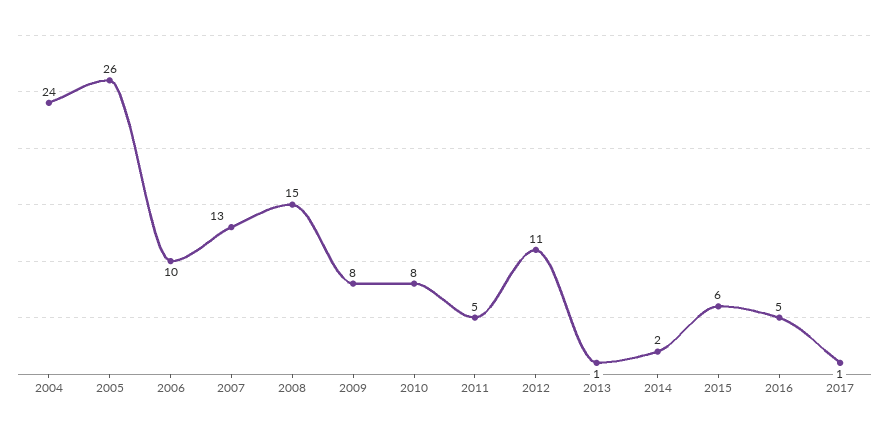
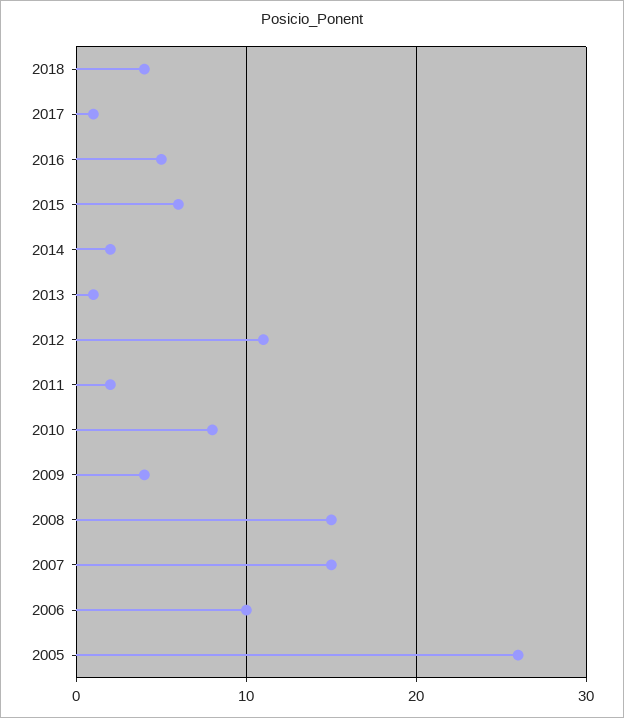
2004: 24 -> none
2007: 13 -> 15
2009: 8 -> 4
2011: 5 -> 2
2018: none -> 4

